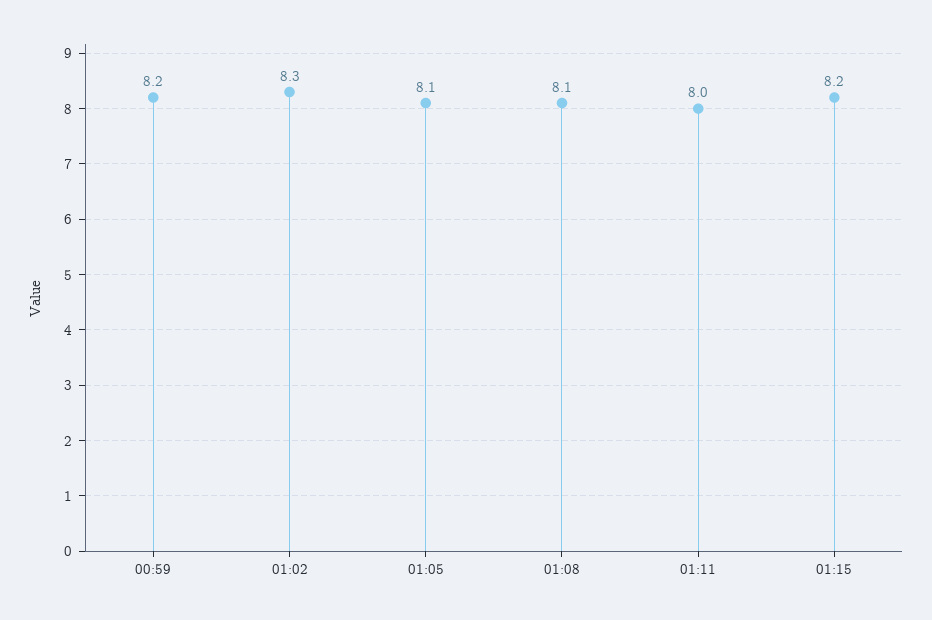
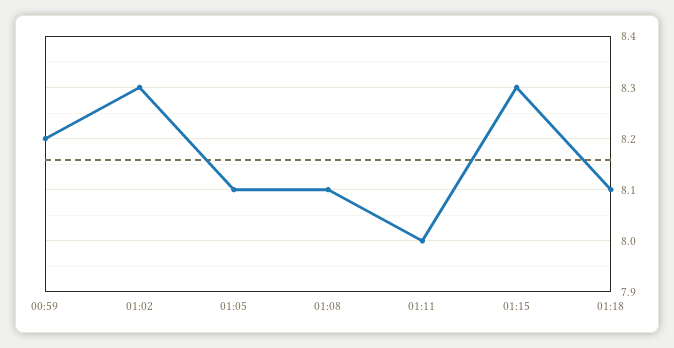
01:15: 8.2 -> 8.3
01:18: none -> 8.1

